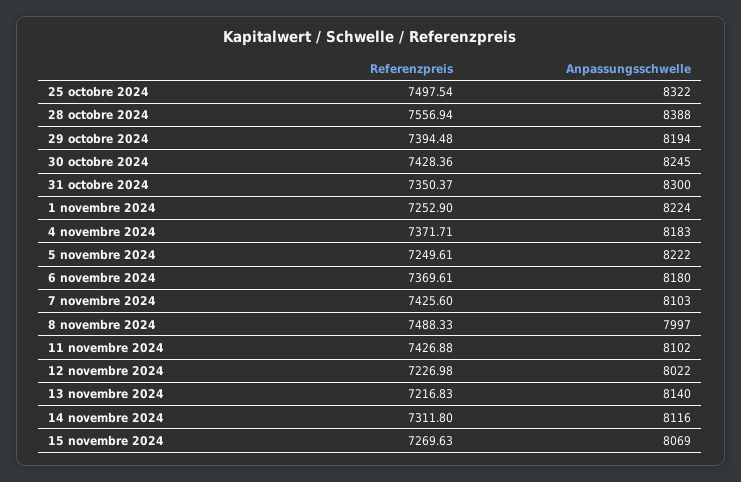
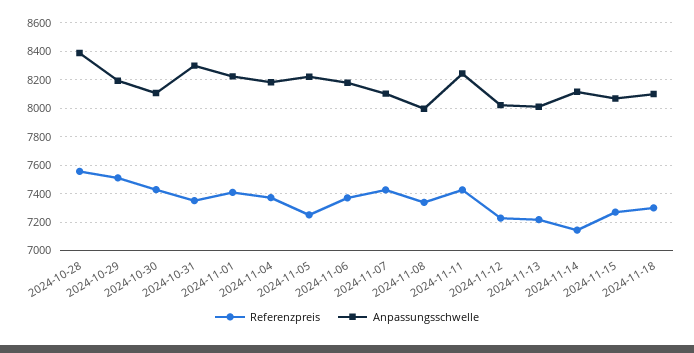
Referenzpreis, 25 octobre 2024: 7497.54 -> none
Anpassungsschwelle, 25 octobre 2024: 8322 -> none
Referenzpreis, 29 octobre 2024: 7394.48 -> 7500
Anpassungsschwelle, 30 octobre 2024: 8245 -> 8100
Referenzpreis, 1 novembre 2024: 7252.9 -> 7400
Referenzpreis, 8 novembre 2024: 7488.33 -> 7350
Anpassungsschwelle, 11 novembre 2024: 8102 -> 8250
Anpassungsschwelle, 13 novembre 2024: 8140 -> 8000
Referenzpreis, 14 novembre 2024: 7311.8 -> 7150
Referenzpreis, 2024-11-18: none -> 7300
Anpassungsschwelle, 2024-11-18: none -> 8100

